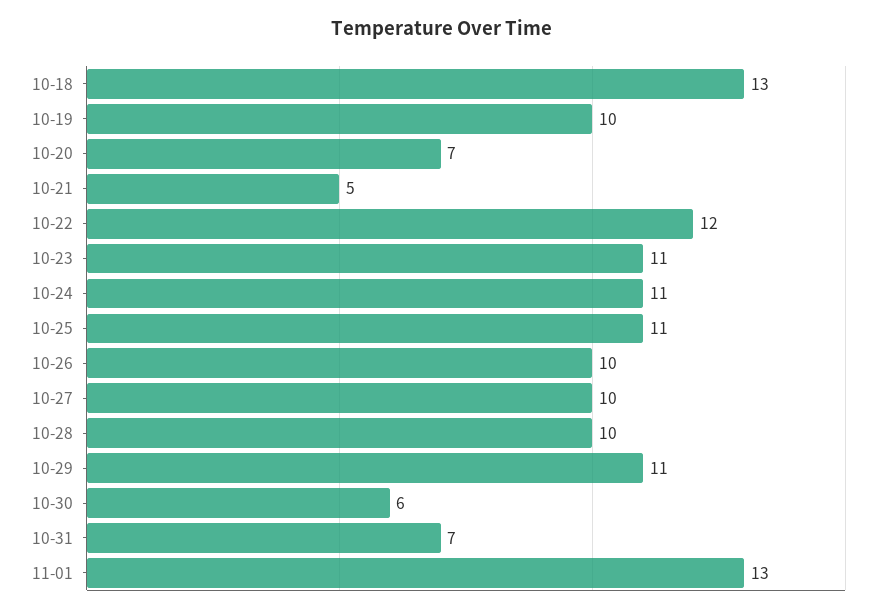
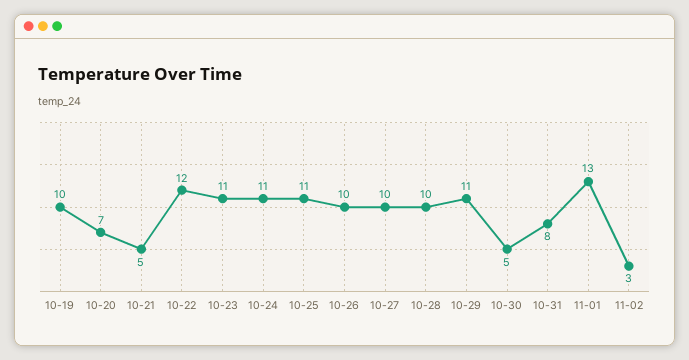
10-18: 13 -> none
10-30: 6 -> 5
10-31: 7 -> 8
11-02: none -> 3

